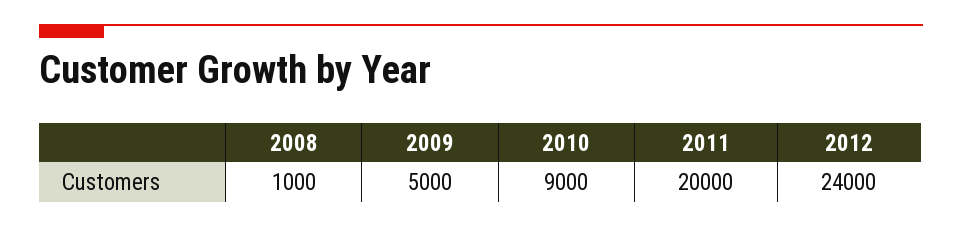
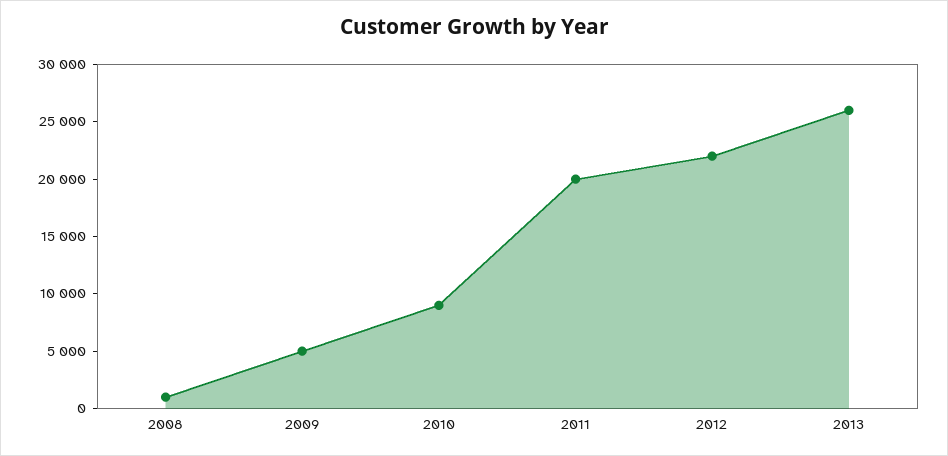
2012: 24000 -> 22000
2013: none -> 26000

